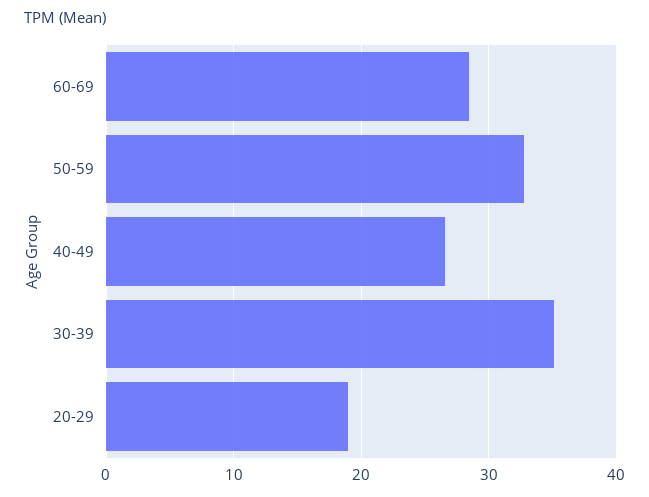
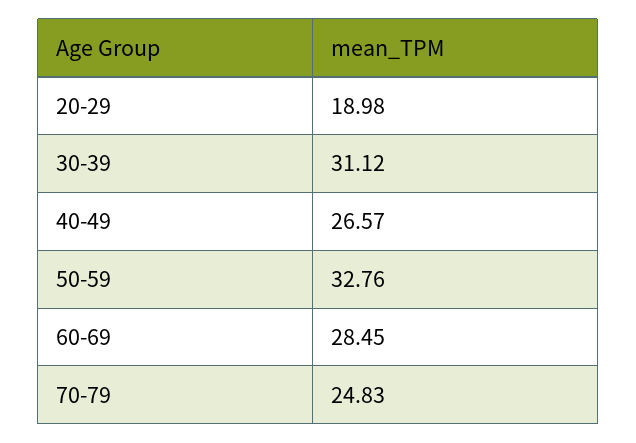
30-39: 35 -> 31.12
70-79: none -> 24.83

